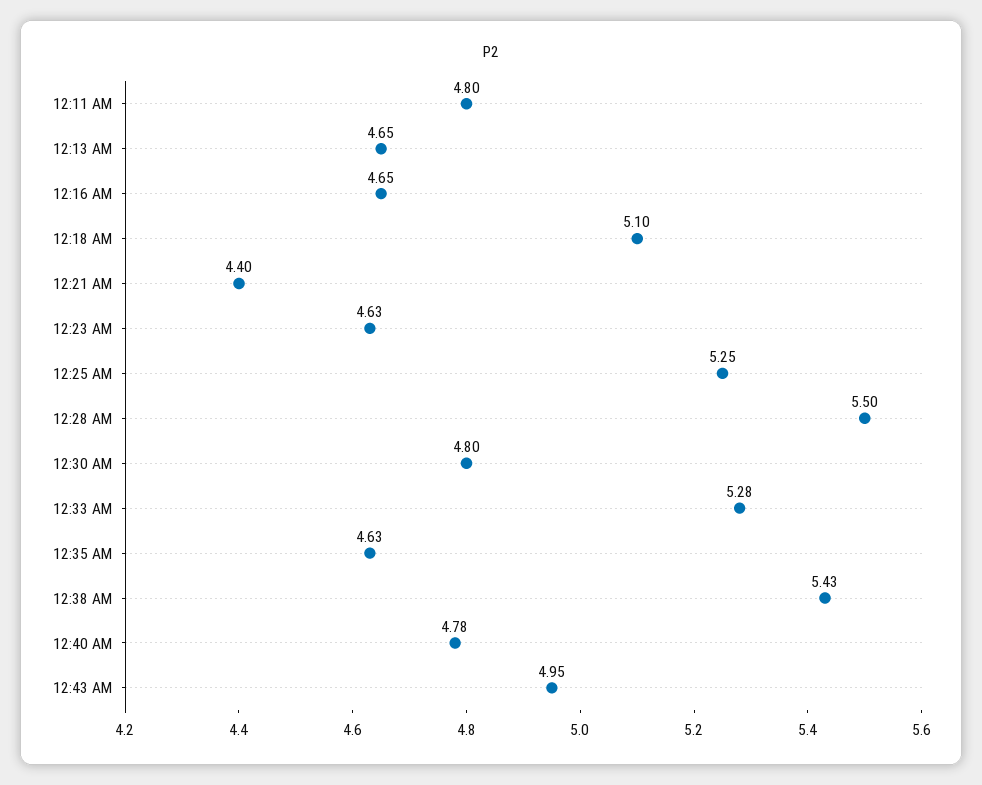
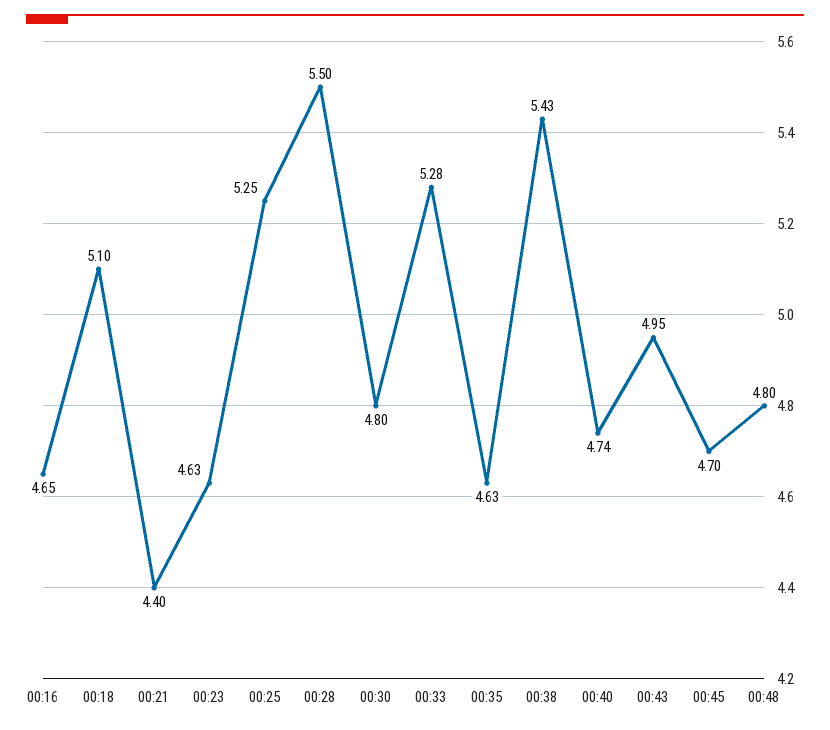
12:11 AM: 4.8 -> none
12:13 AM: 4.65 -> none
12:40 AM: 4.78 -> 4.74
00:45: none -> 4.7
00:48: none -> 4.8

